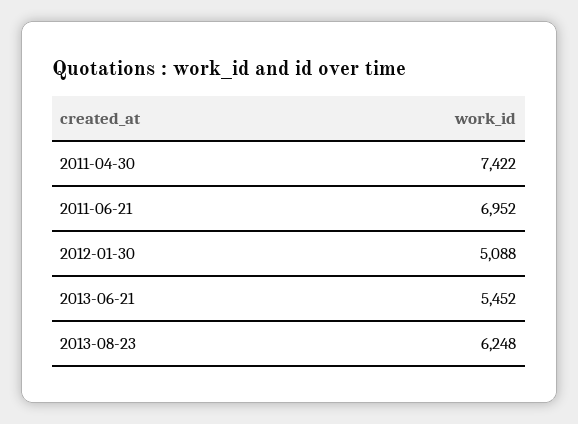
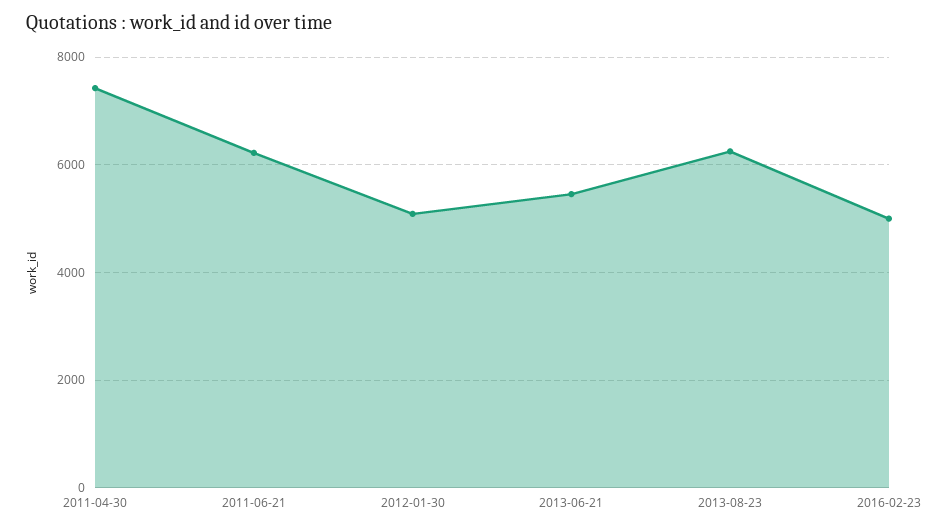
2011-06-21: 6952 -> 6200
2016-02-23: none -> 5000

